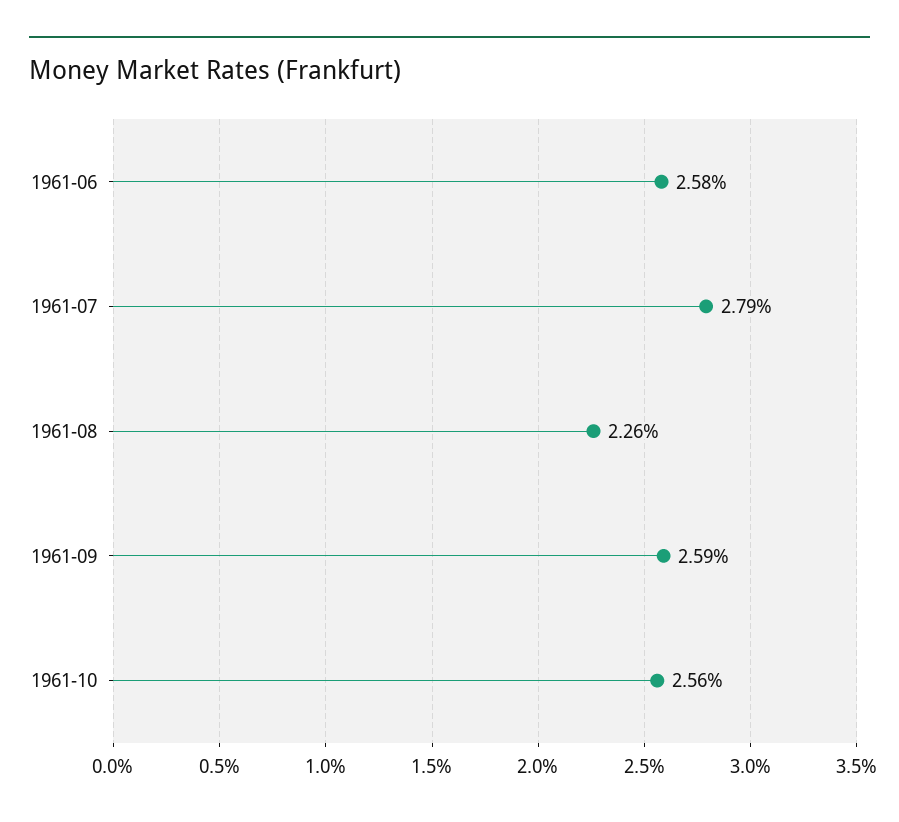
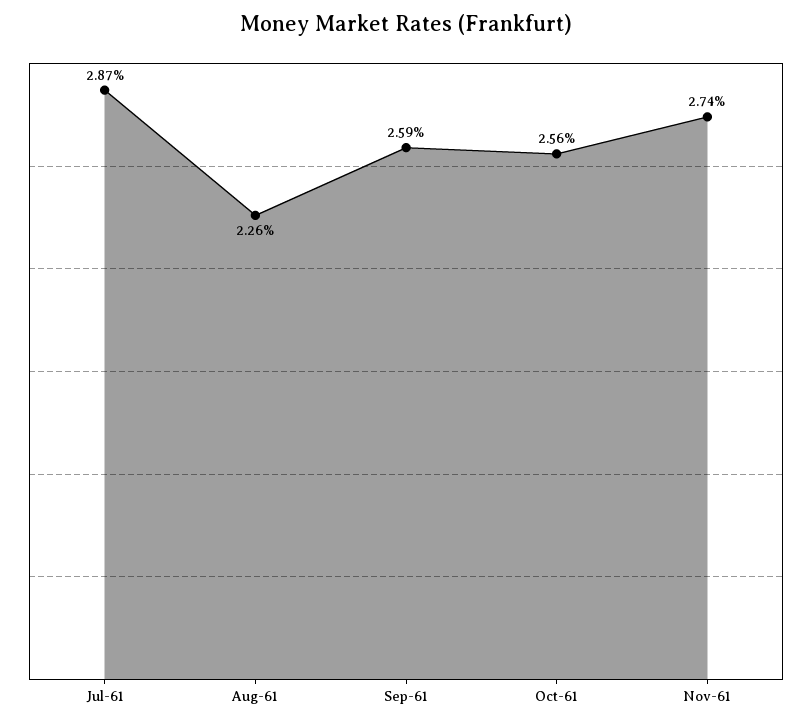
1961-06: 2.58 -> none
1961-07: 2.79 -> 2.87
Nov-61: none -> 2.74

